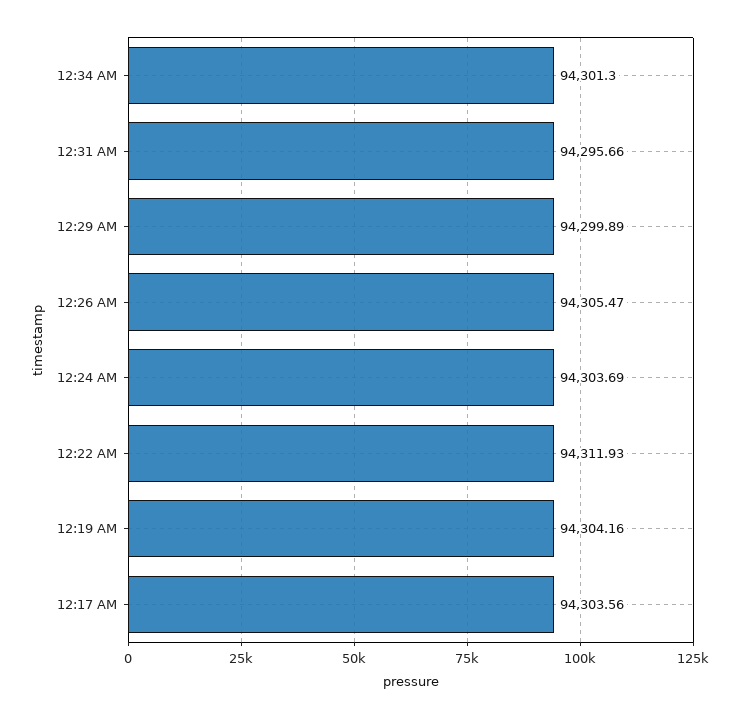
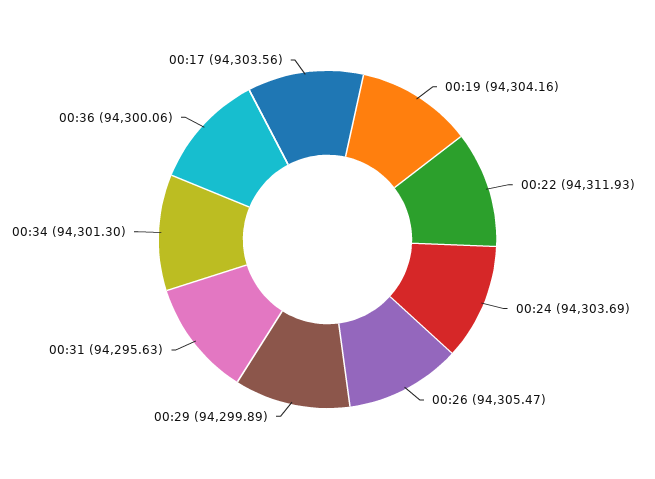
12:31 AM: 94295.66 -> 94295.63
00:36: none -> 94300.06

